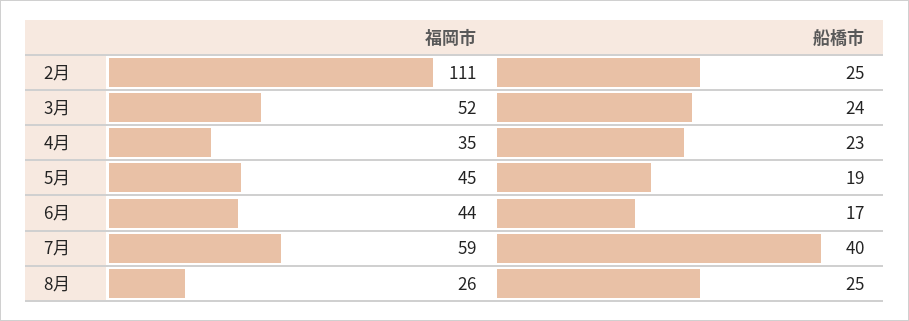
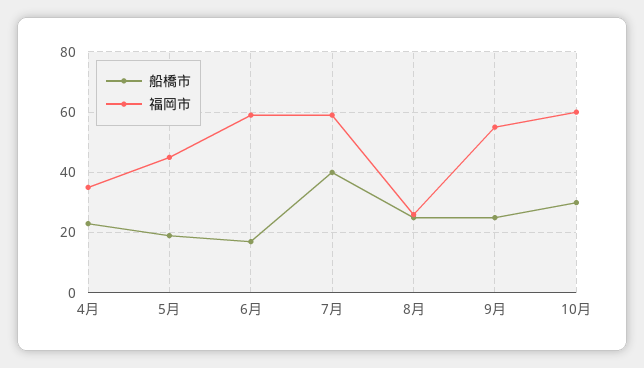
福岡市, 2月: 111 -> none
船橋市, 2月: 25 -> none
福岡市, 3月: 52 -> none
船橋市, 3月: 24 -> none
福岡市, 6月: 44 -> 60
船橋市, 9月: none -> 25
福岡市, 9月: none -> 55
船橋市, 10月: none -> 30
福岡市, 10月: none -> 60

